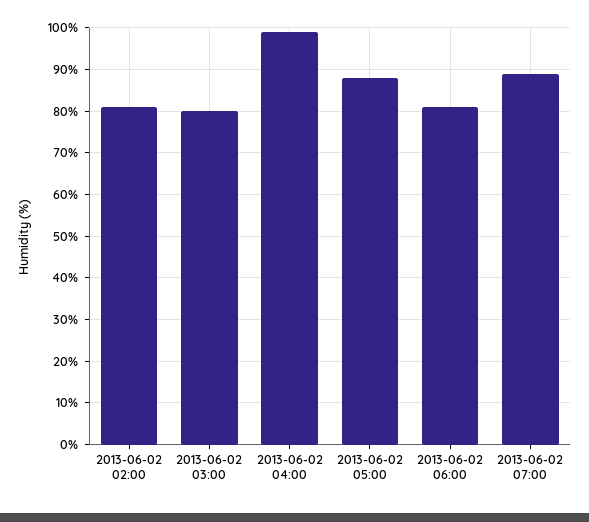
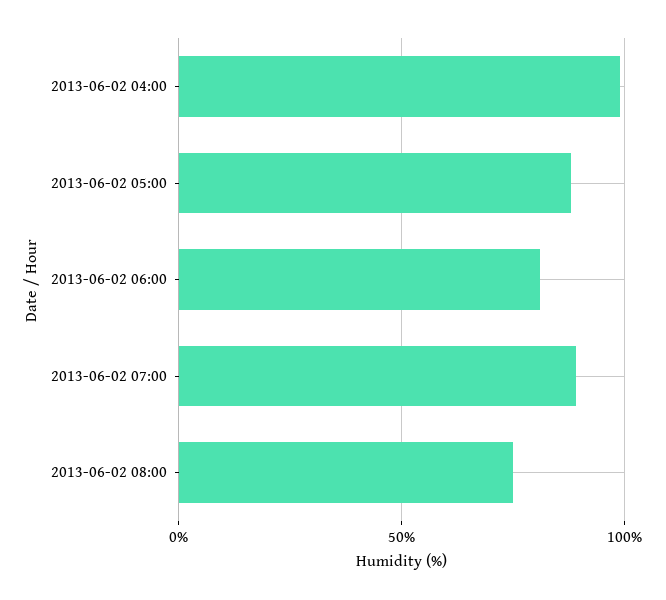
2013-06-02 02:00: 80 -> none
2013-06-02 03:00: 80 -> none
2013-06-02 08:00: none -> 75

